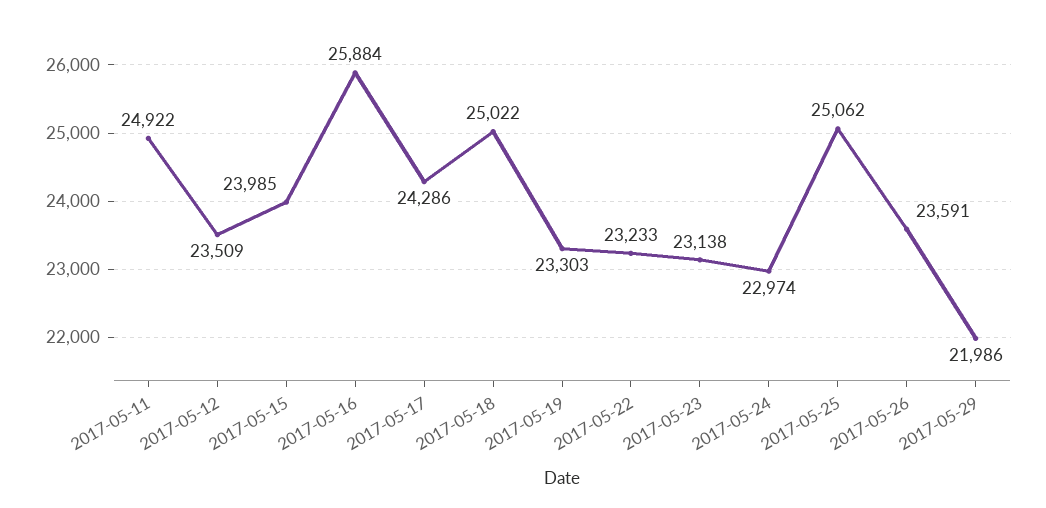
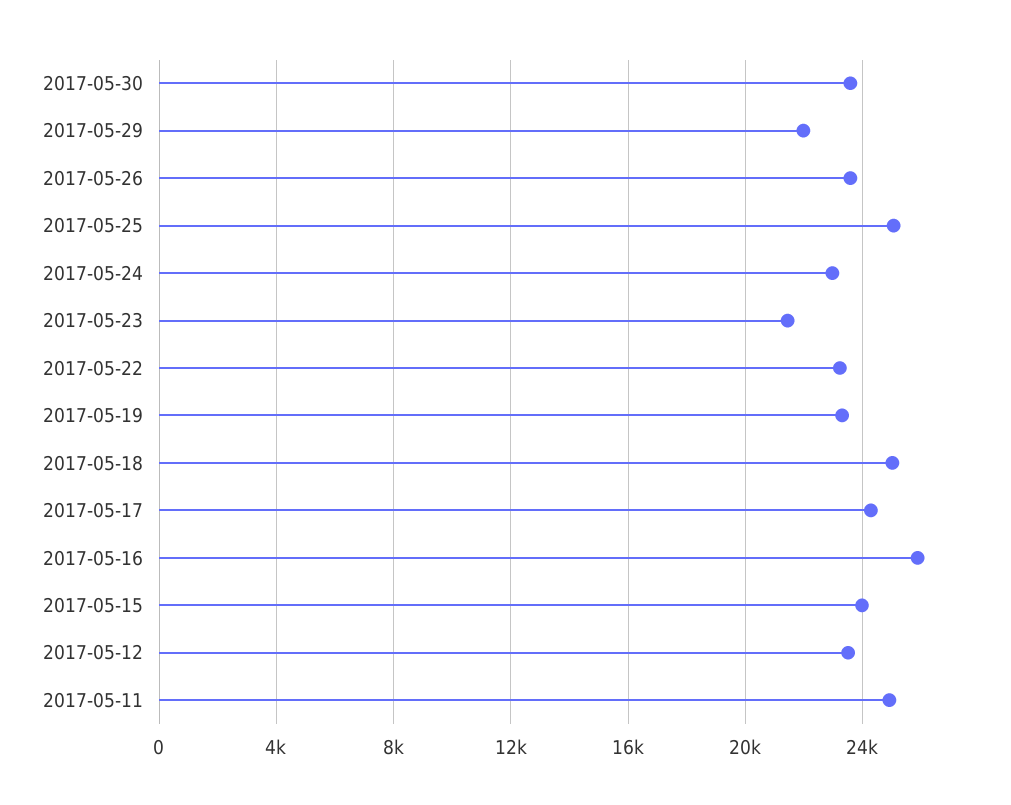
2017-05-23: 23138 -> 21500
2017-05-30: none -> 23500

